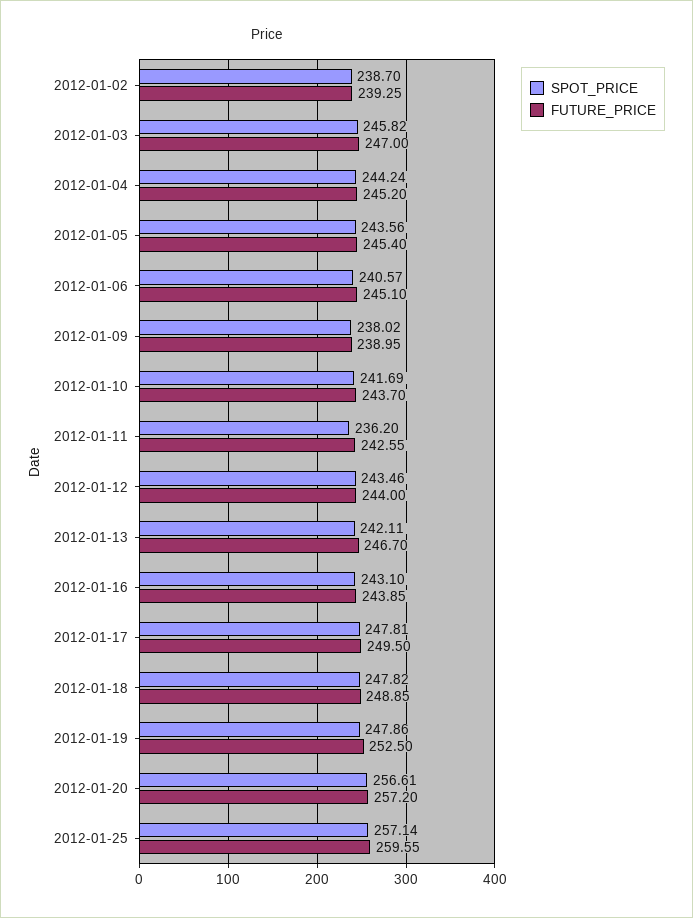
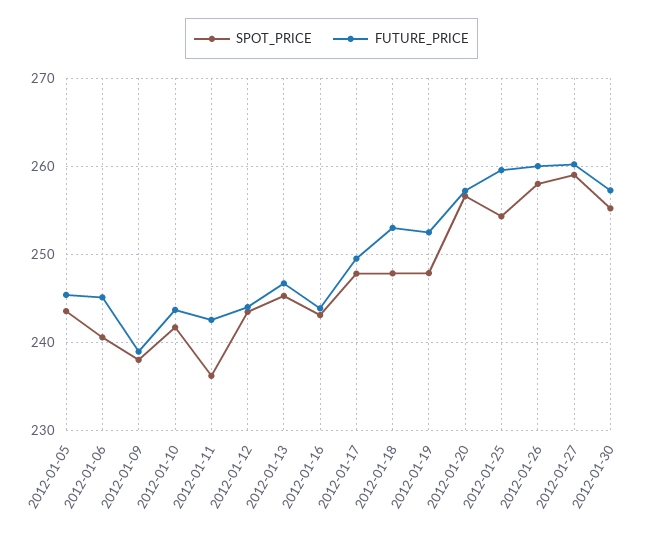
SPOT_PRICE, 2012-01-02: 238.7 -> none
FUTURE_PRICE, 2012-01-02: 239.25 -> none
SPOT_PRICE, 2012-01-03: 245.82 -> none
FUTURE_PRICE, 2012-01-03: 247 -> none
SPOT_PRICE, 2012-01-04: 244.24 -> none
FUTURE_PRICE, 2012-01-04: 245.2 -> none
SPOT_PRICE, 2012-01-13: 242.11 -> 245
FUTURE_PRICE, 2012-01-18: 248.85 -> 253
SPOT_PRICE, 2012-01-25: 257.14 -> 254
SPOT_PRICE, 2012-01-26: none -> 258
FUTURE_PRICE, 2012-01-26: none -> 260
SPOT_PRICE, 2012-01-27: none -> 259
FUTURE_PRICE, 2012-01-27: none -> 260
SPOT_PRICE, 2012-01-30: none -> 255
FUTURE_PRICE, 2012-01-30: none -> 257

